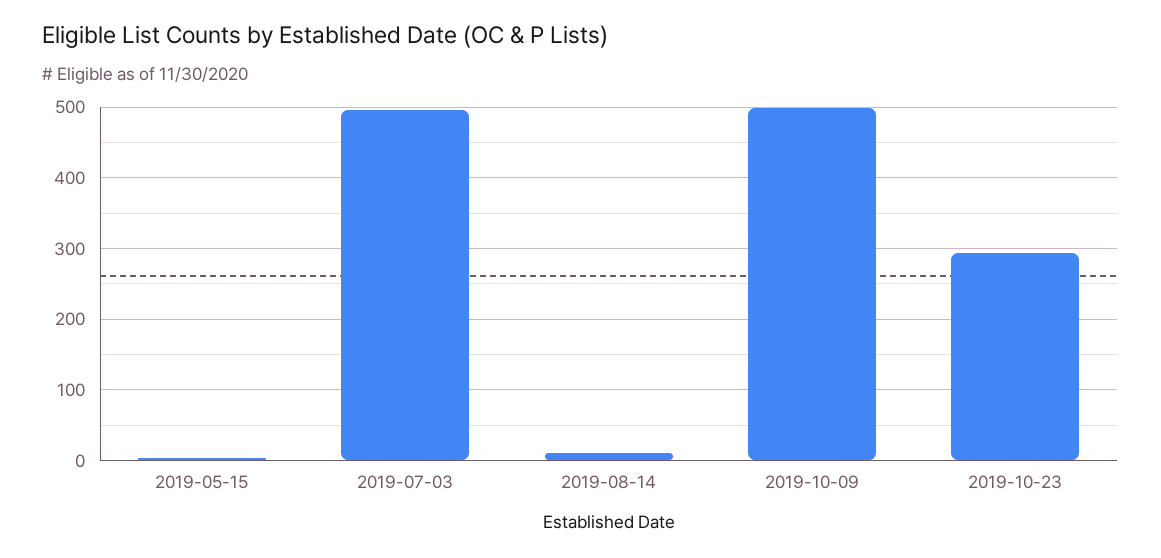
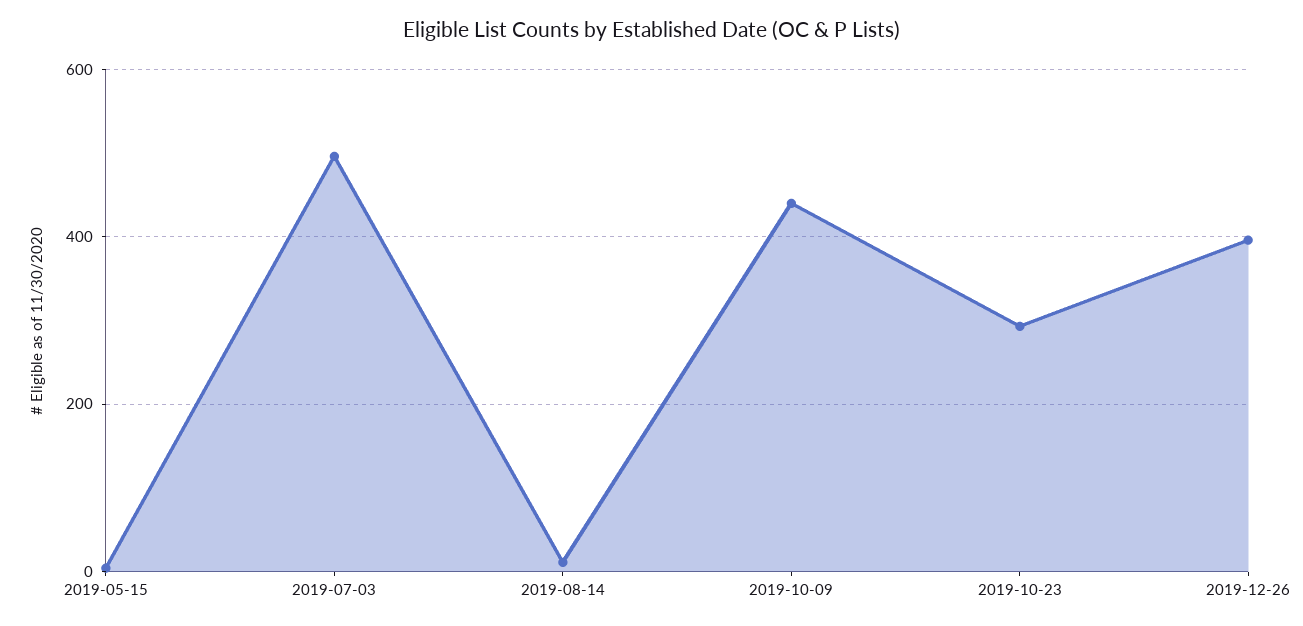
2019-10-09: 500 -> 440
2019-12-26: none -> 400

